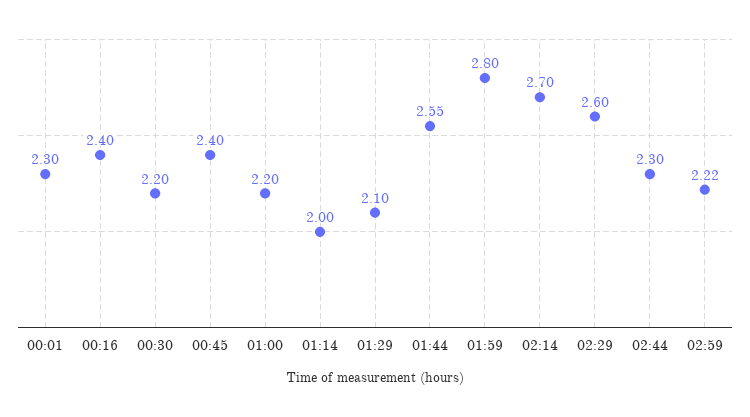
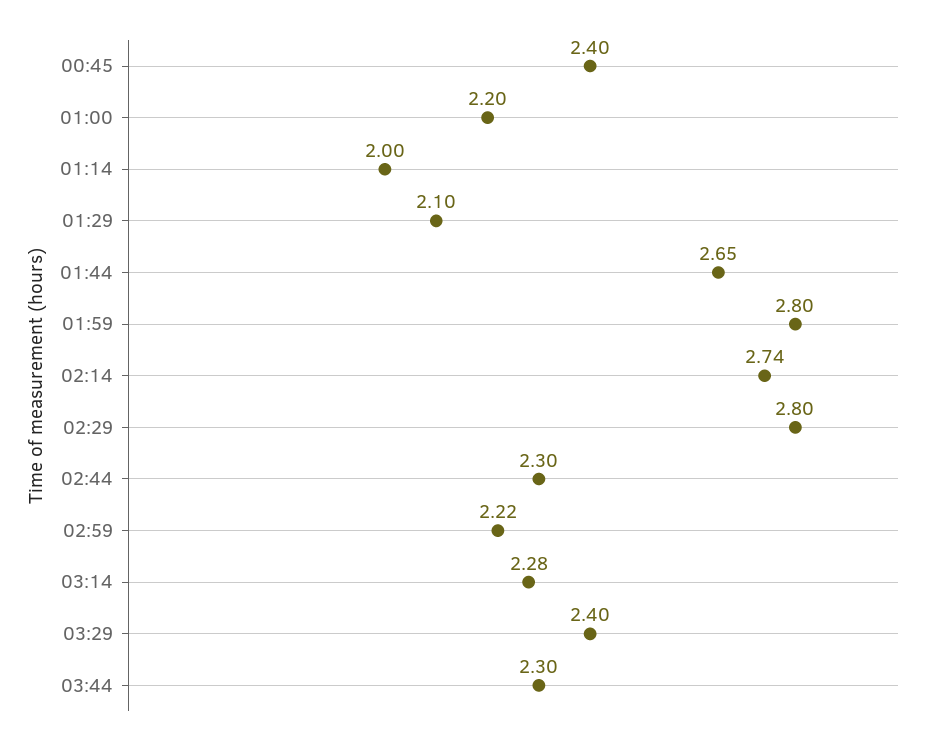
00:01: 2.3 -> none
00:16: 2.4 -> none
00:30: 2.2 -> none
01:44: 2.55 -> 2.65
02:14: 2.7 -> 2.74
02:29: 2.6 -> 2.8
03:14: none -> 2.28
03:29: none -> 2.4
03:44: none -> 2.3

